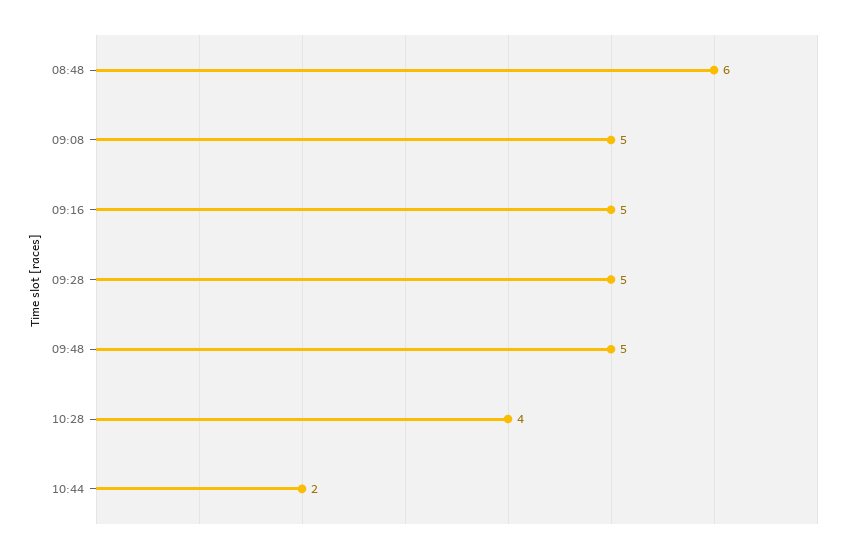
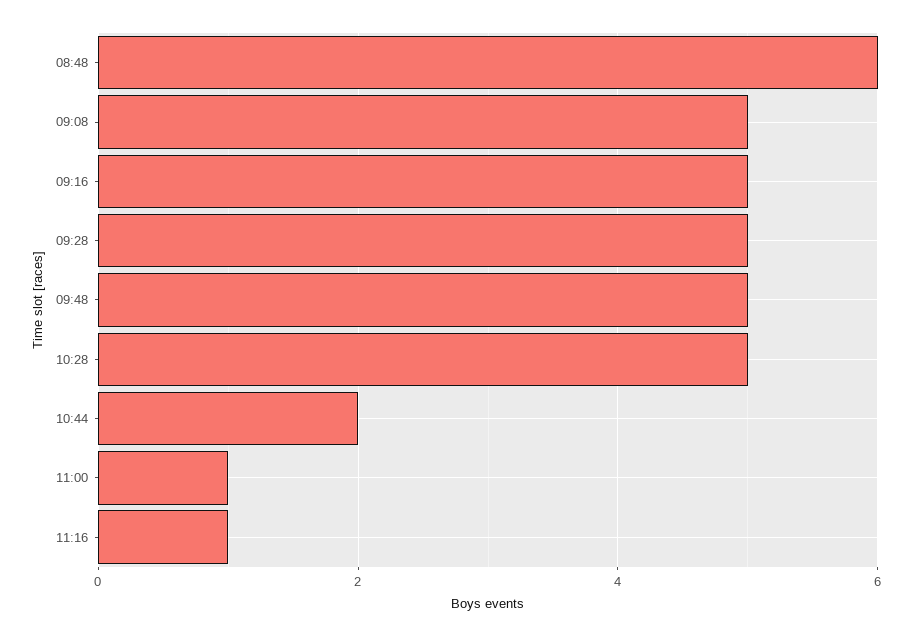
10:28: 4 -> 5
11:00: none -> 1
11:16: none -> 1

